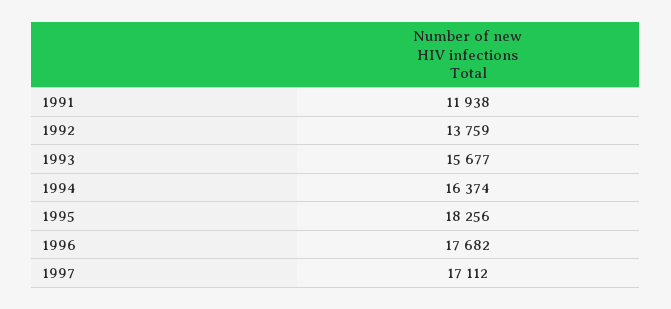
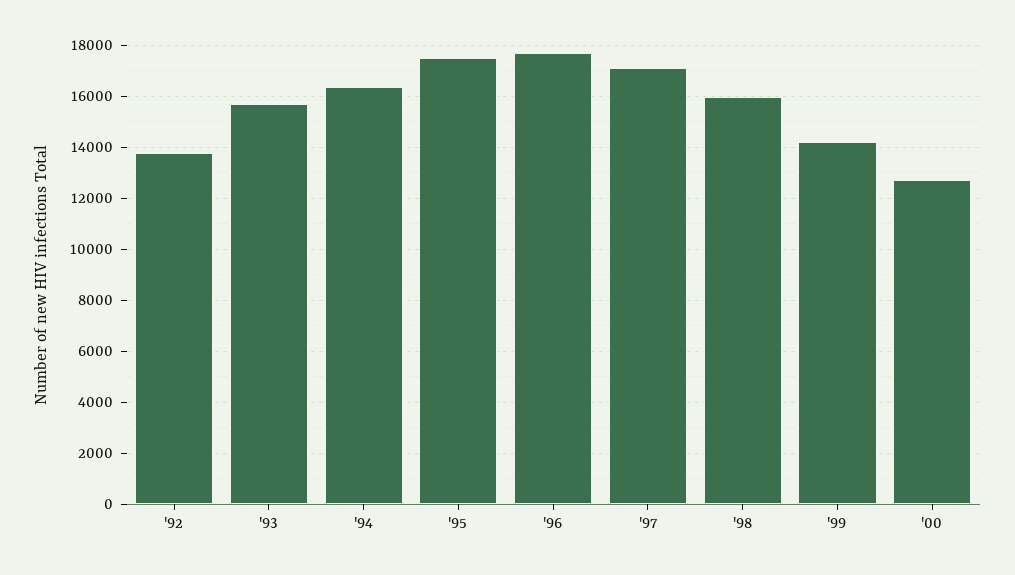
1991: 11938 -> none
1995: 18256 -> 17500
'98: none -> 16000
'99: none -> 14250
'00: none -> 12750

